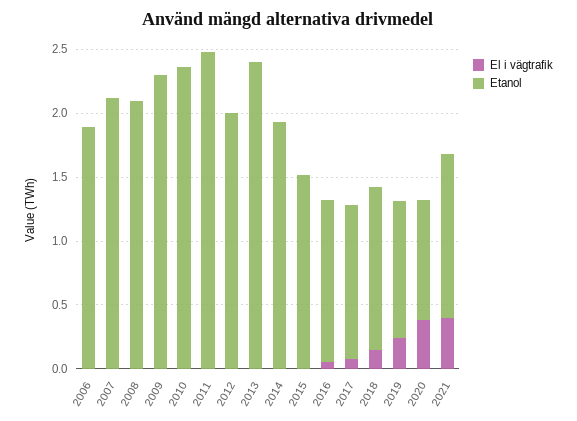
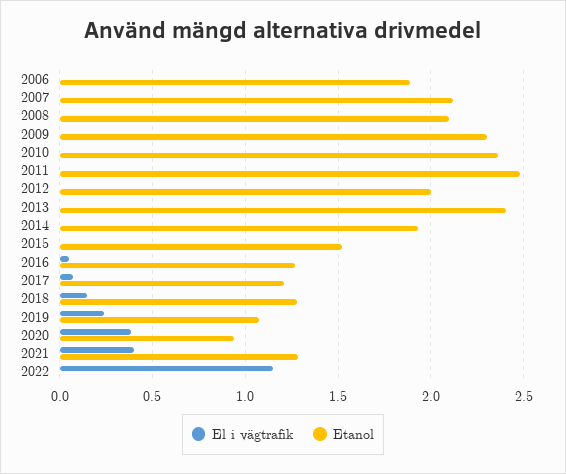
El i vägtrafik, 2022: none -> 1.15
Etanol, 2022: none -> 0

